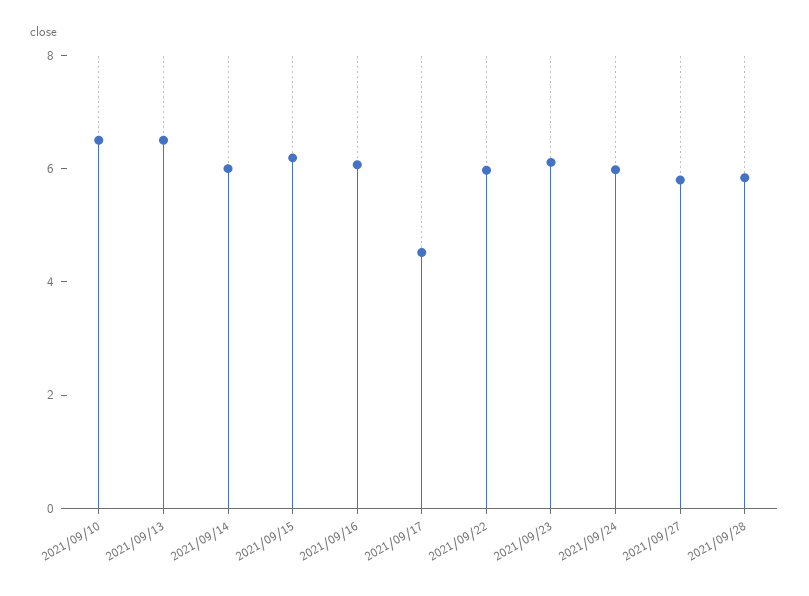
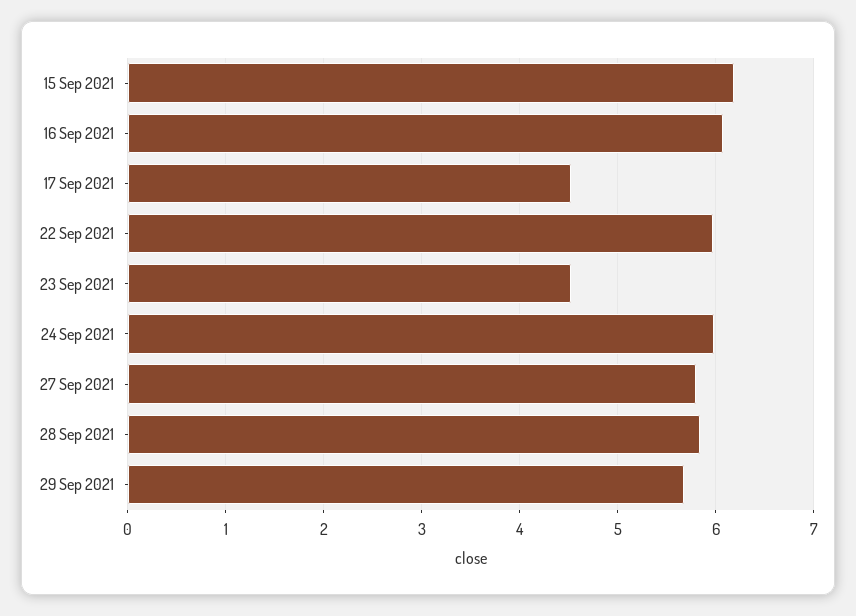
2021/09/10: 6.5 -> none
2021/09/13: 6.5 -> none
2021/09/14: 6 -> none
2021/09/23: 6 -> 4.5
29 Sep 2021: none -> 5.7

